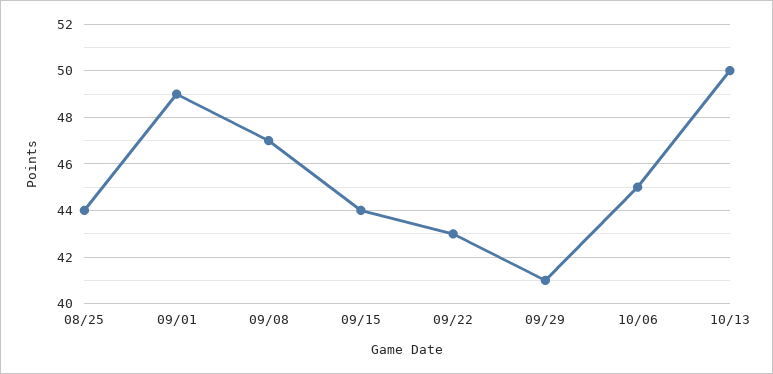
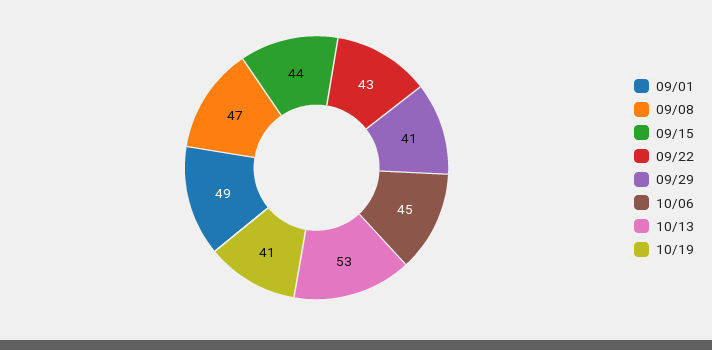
08/25: 44 -> none
10/13: 50 -> 53
10/19: none -> 41

